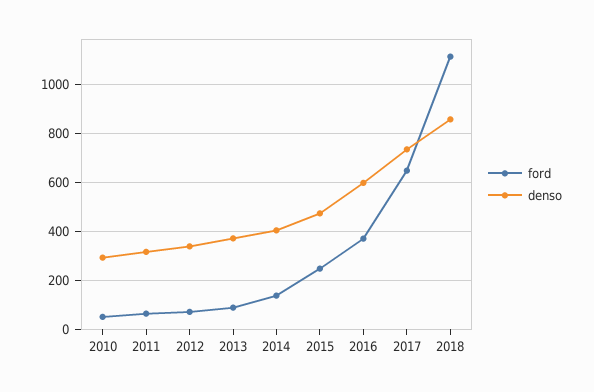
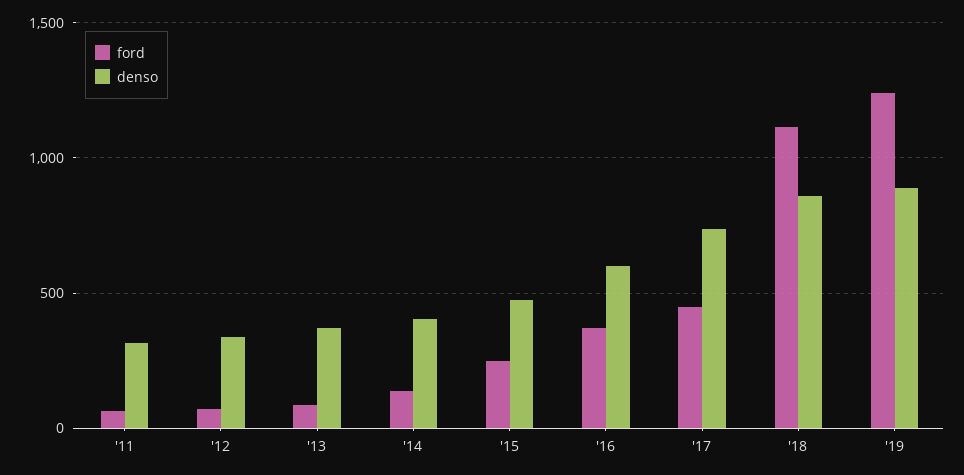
ford, 2010: 50 -> none
denso, 2010: 300 -> none
ford, 2017: 650 -> 450
ford, '19: none -> 1250
denso, '19: none -> 900

